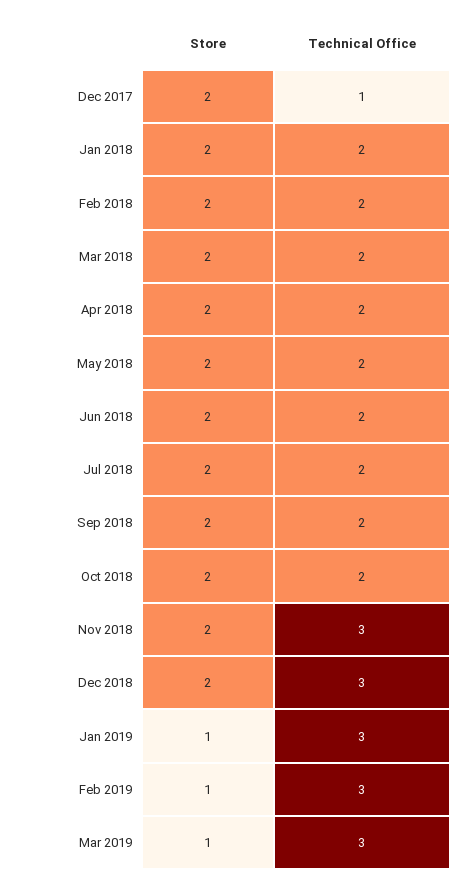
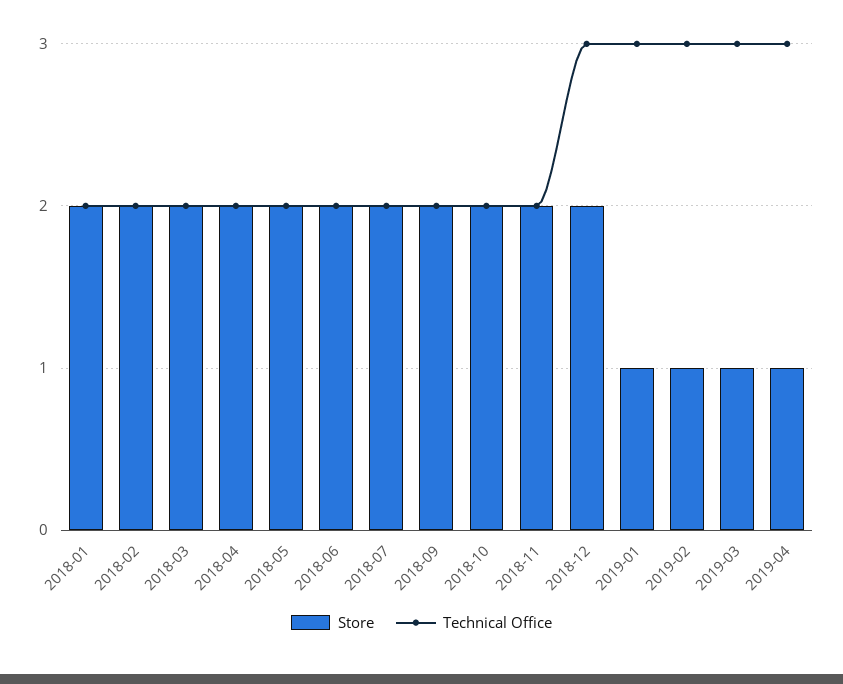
Store, Dec 2017: 2 -> none
Technical Office, Dec 2017: 1 -> none
Technical Office, Nov 2018: 3 -> 2
Store, 2019-04: none -> 1
Technical Office, 2019-04: none -> 3

